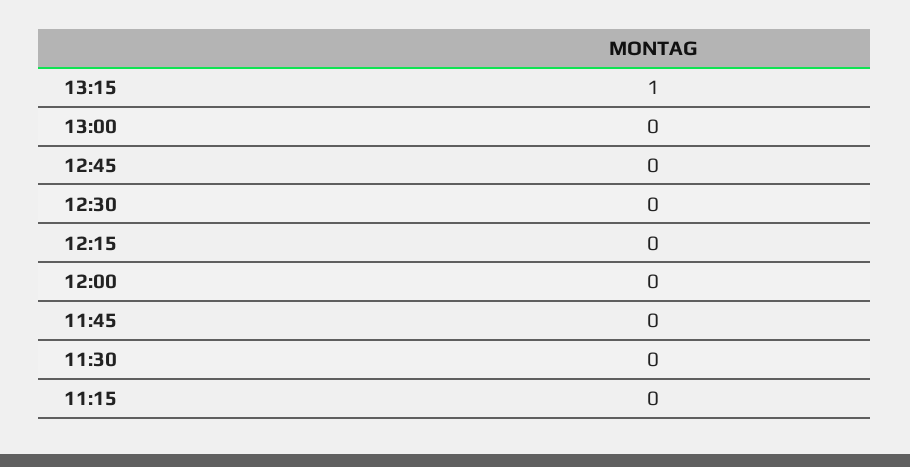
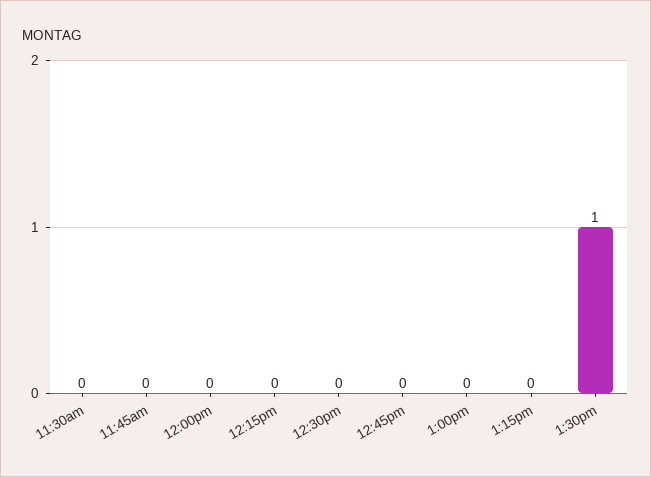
13:15: 1 -> 0
11:15: 0 -> none
1:30pm: none -> 1

